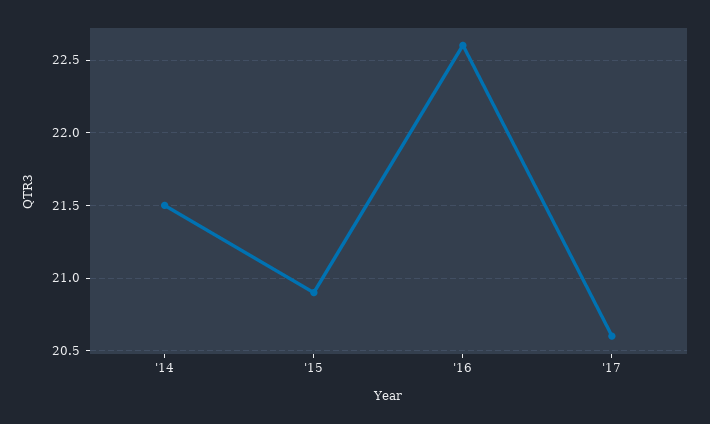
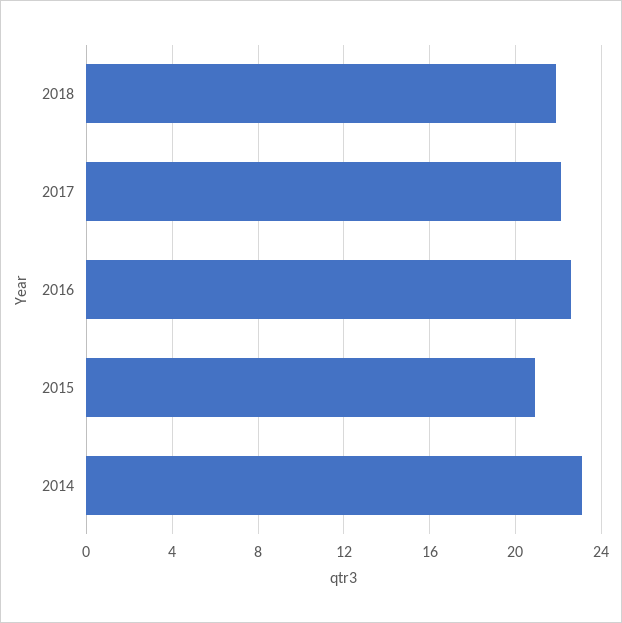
'14: 21.5 -> 23
'17: 20.6 -> 22
2018: none -> 22

